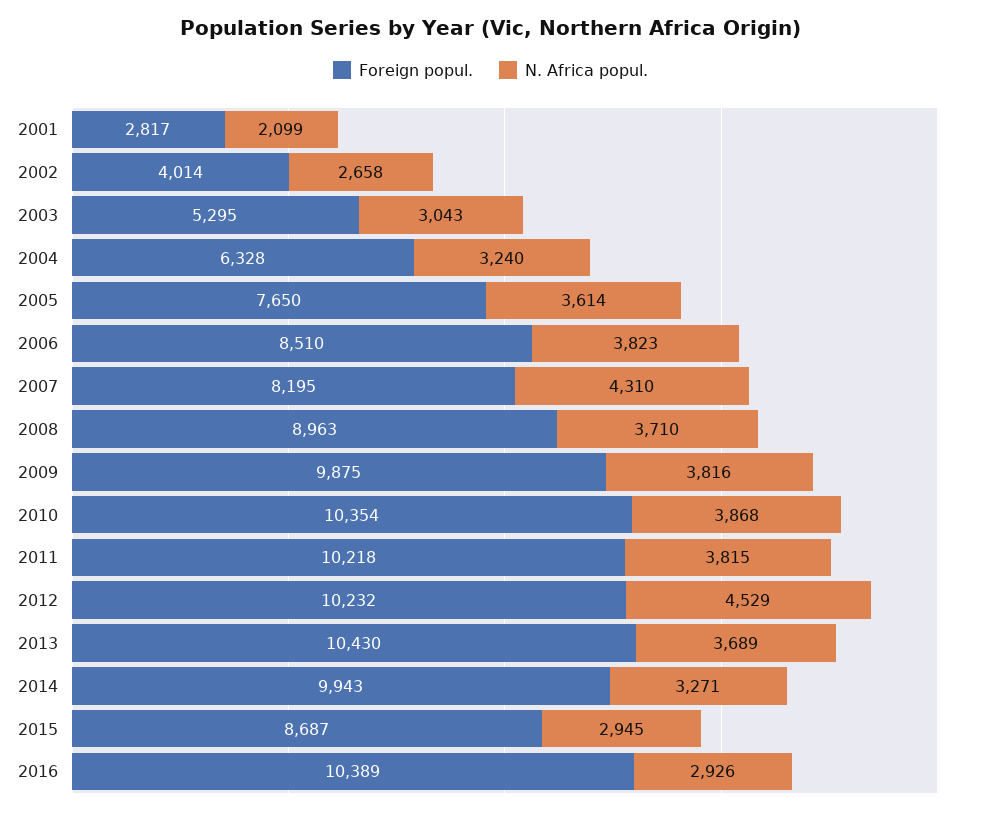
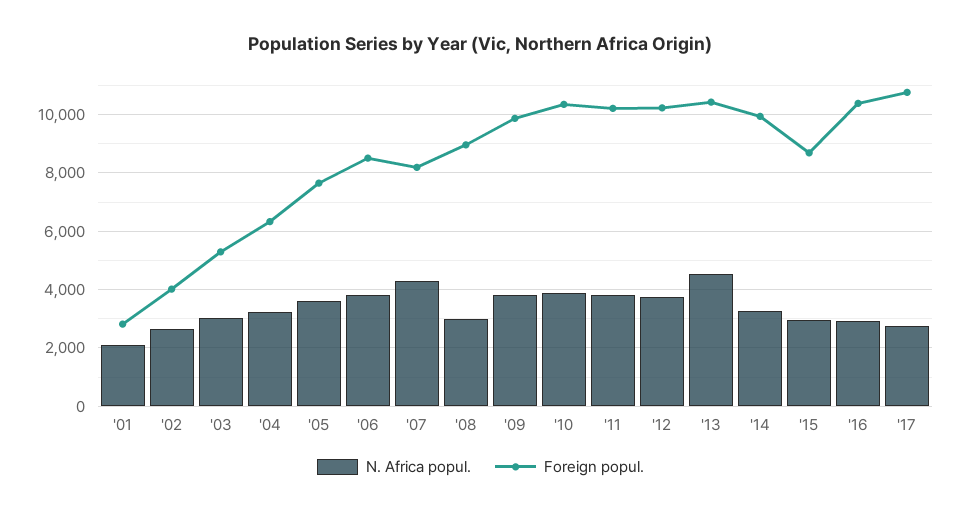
N. Africa popul., 2008: 3710 -> 3000
N. Africa popul., 2012: 4529 -> 3750
N. Africa popul., 2013: 3689 -> 4500
N. Africa popul., '17: none -> 2750
Foreign popul., '17: none -> 10750

